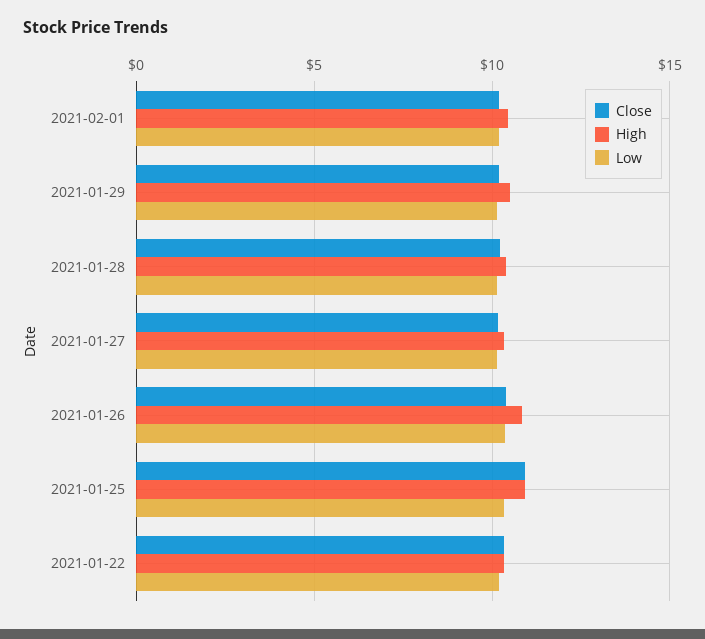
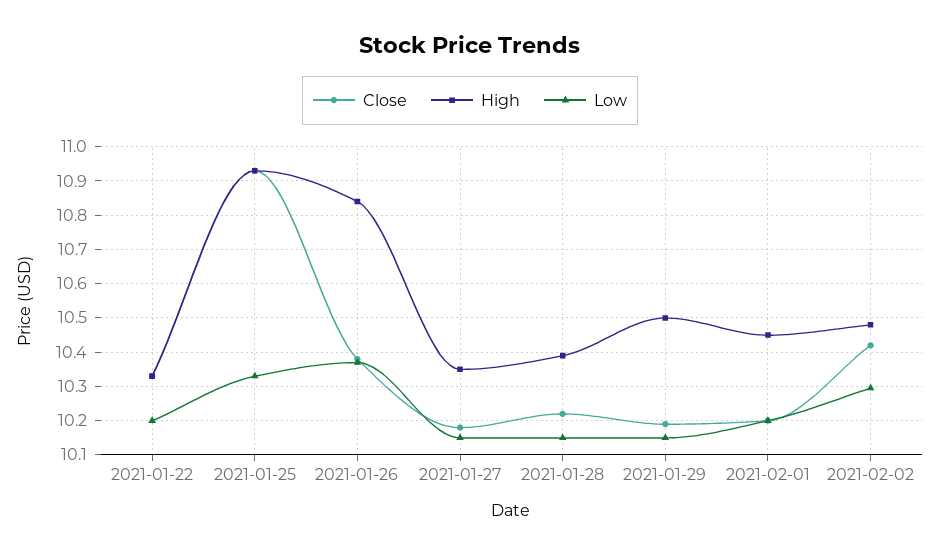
Close, 2021-02-02: none -> 10.42
High, 2021-02-02: none -> 10.48
Low, 2021-02-02: none -> 10.3

